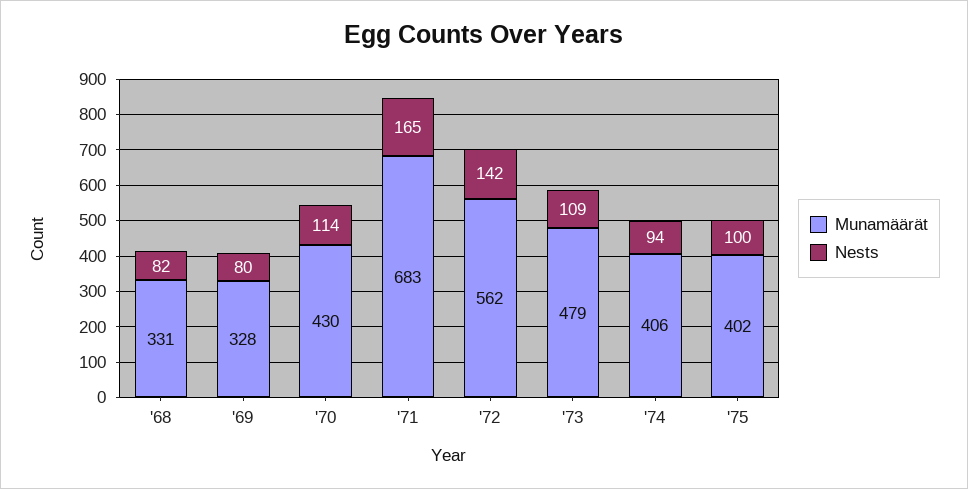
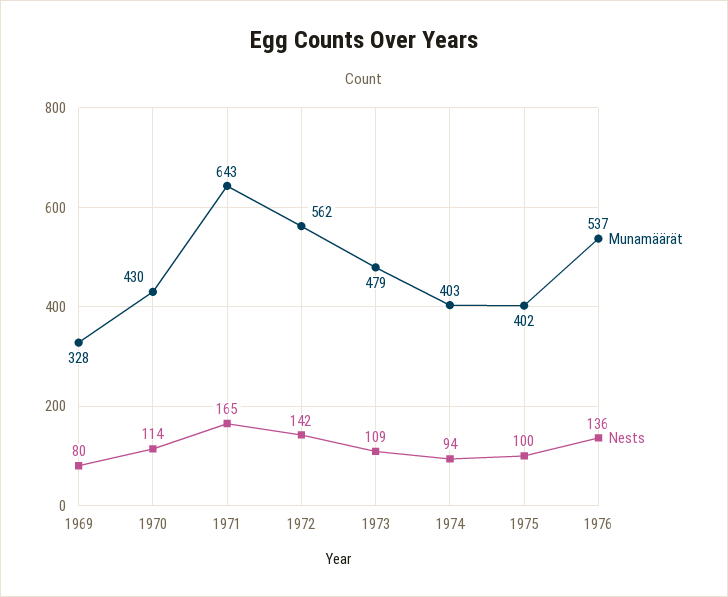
Munamäärät, '68: 331 -> none
Nests, '68: 82 -> none
Munamäärät, '71: 683 -> 643
Munamäärät, '74: 406 -> 403
Munamäärät, 1976: none -> 537
Nests, 1976: none -> 136

